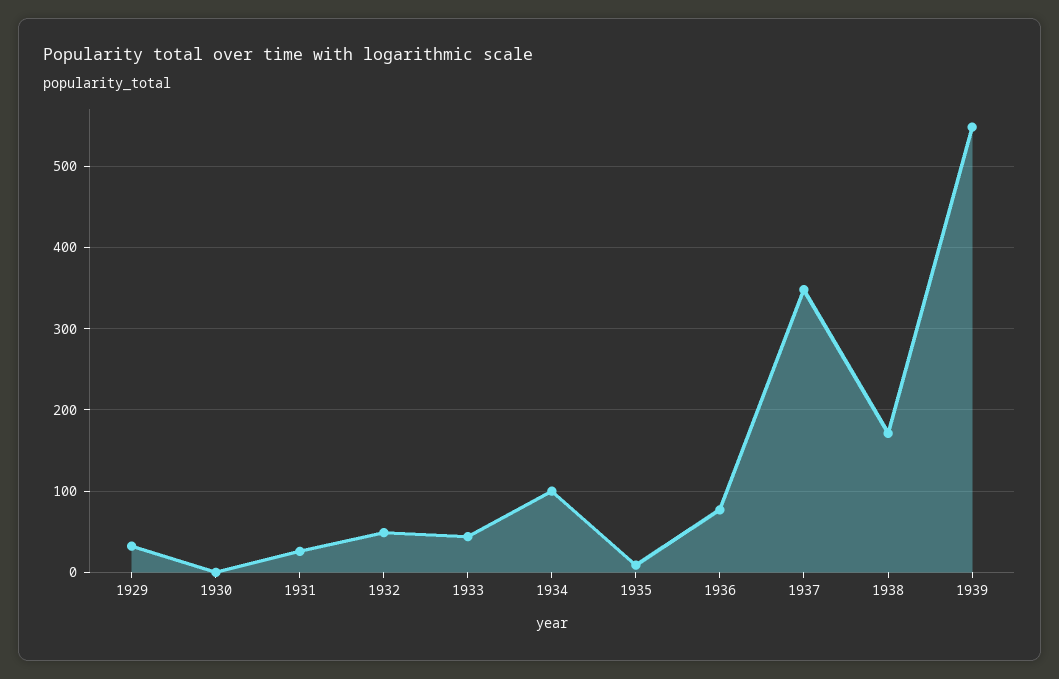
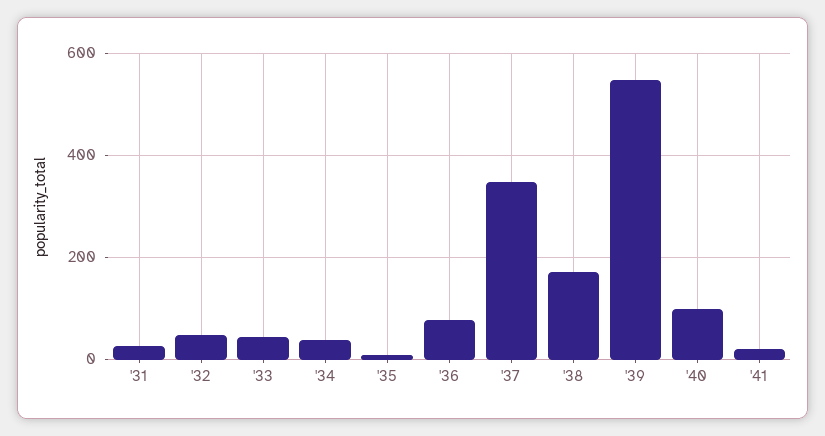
1929: 30 -> none
1930: 0 -> none
1934: 100 -> 40
'40: none -> 100
'41: none -> 20

